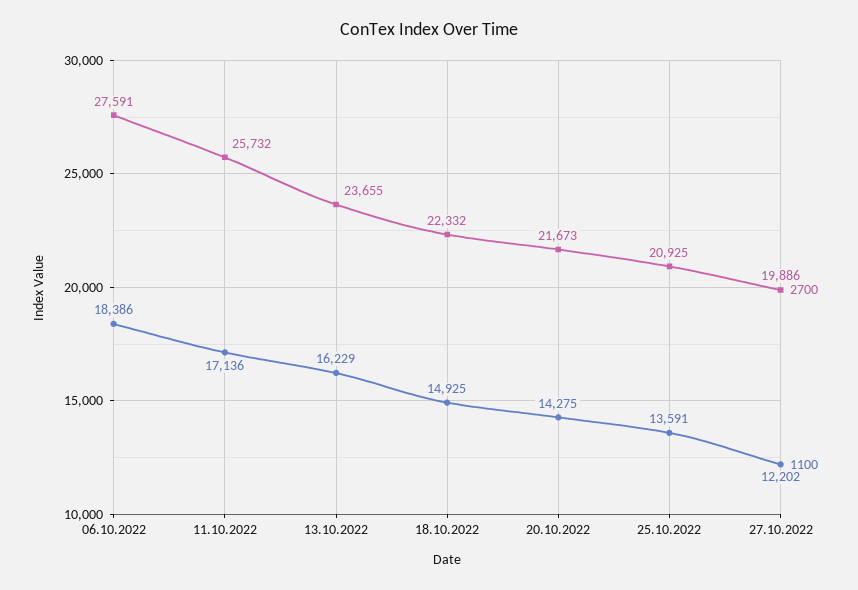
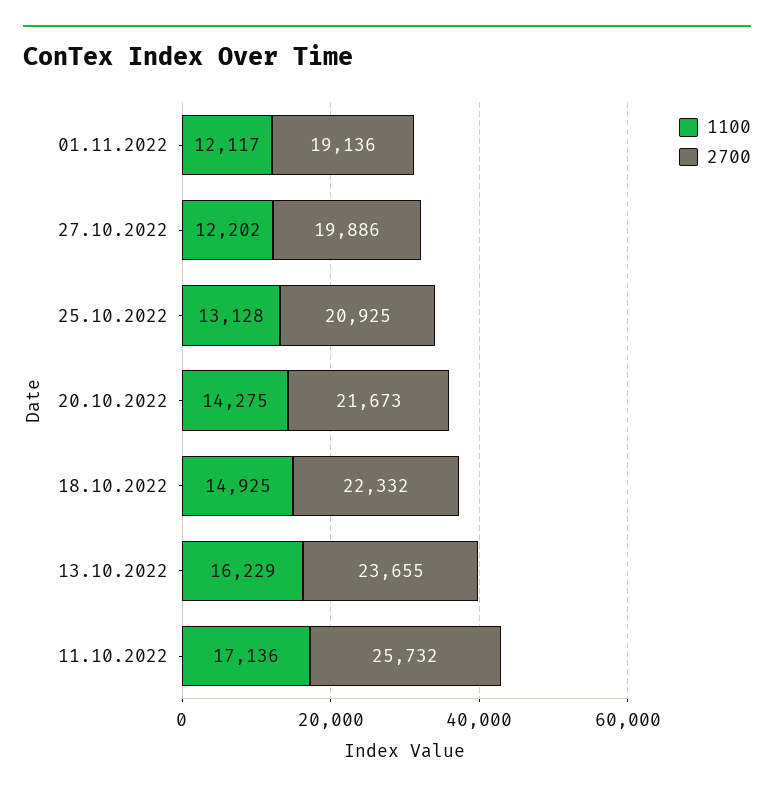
2700, 06.10.2022: 27591 -> none
1100, 06.10.2022: 18386 -> none
1100, 25.10.2022: 13591 -> 13128
1100, 01.11.2022: none -> 12117
2700, 01.11.2022: none -> 19136

